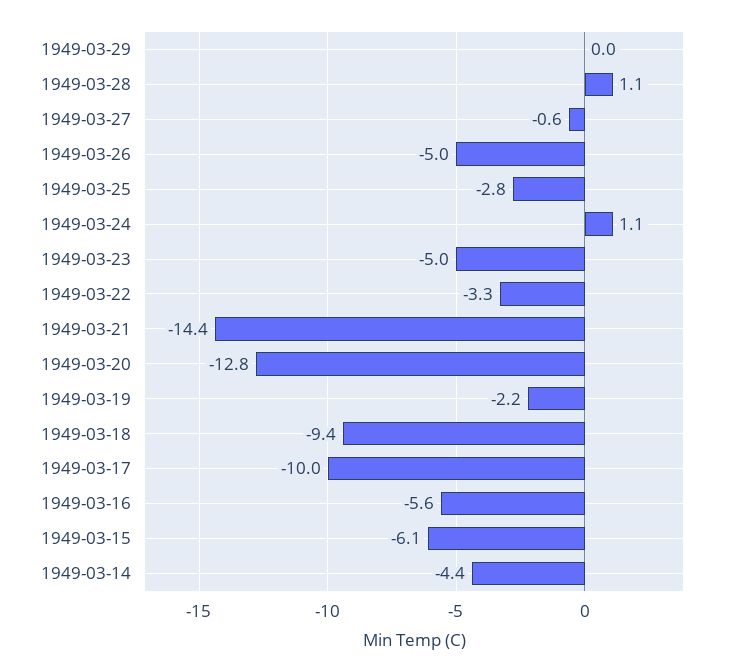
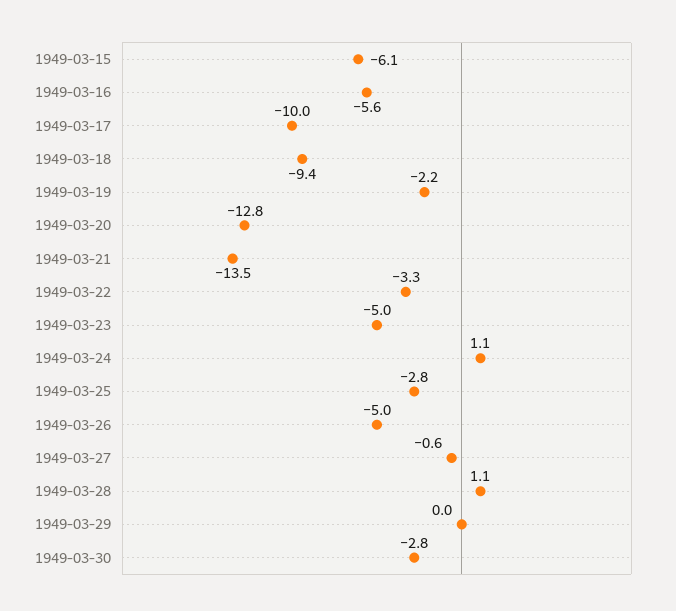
1949-03-21: -14.4 -> -13.5
1949-03-14: -4.4 -> none
1949-03-30: none -> -2.8

